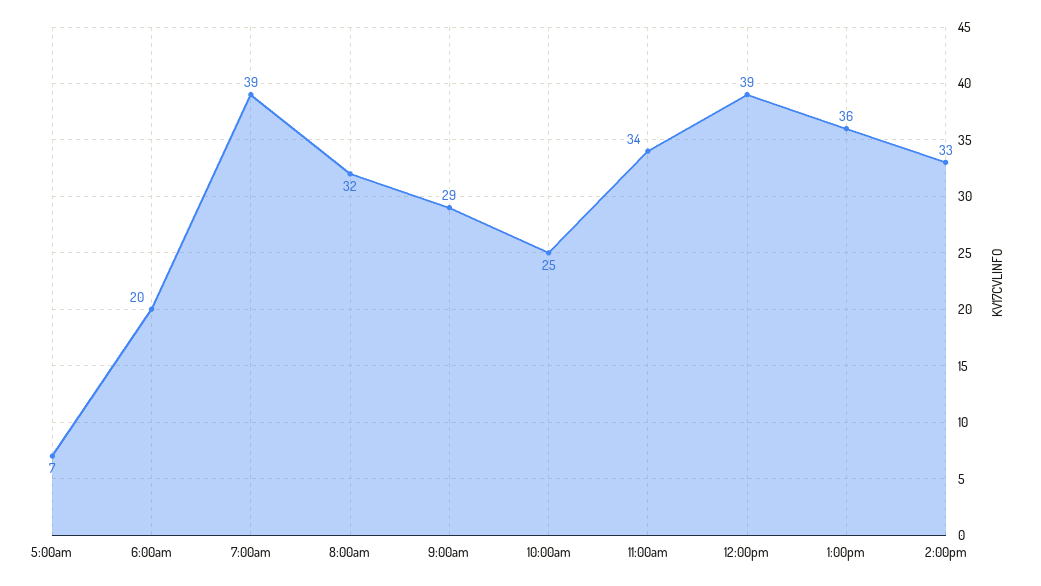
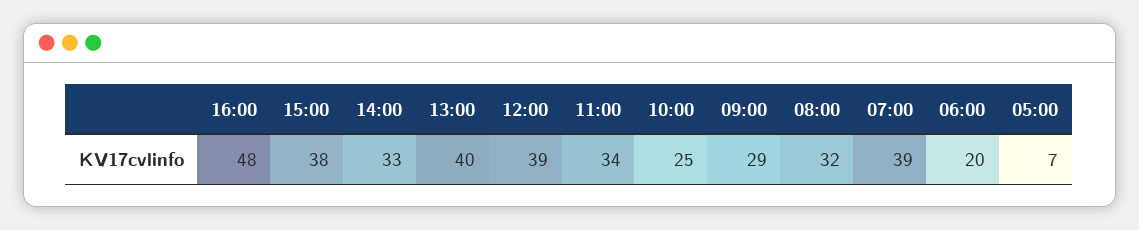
1:00pm: 36 -> 40
16:00: none -> 48
15:00: none -> 38

